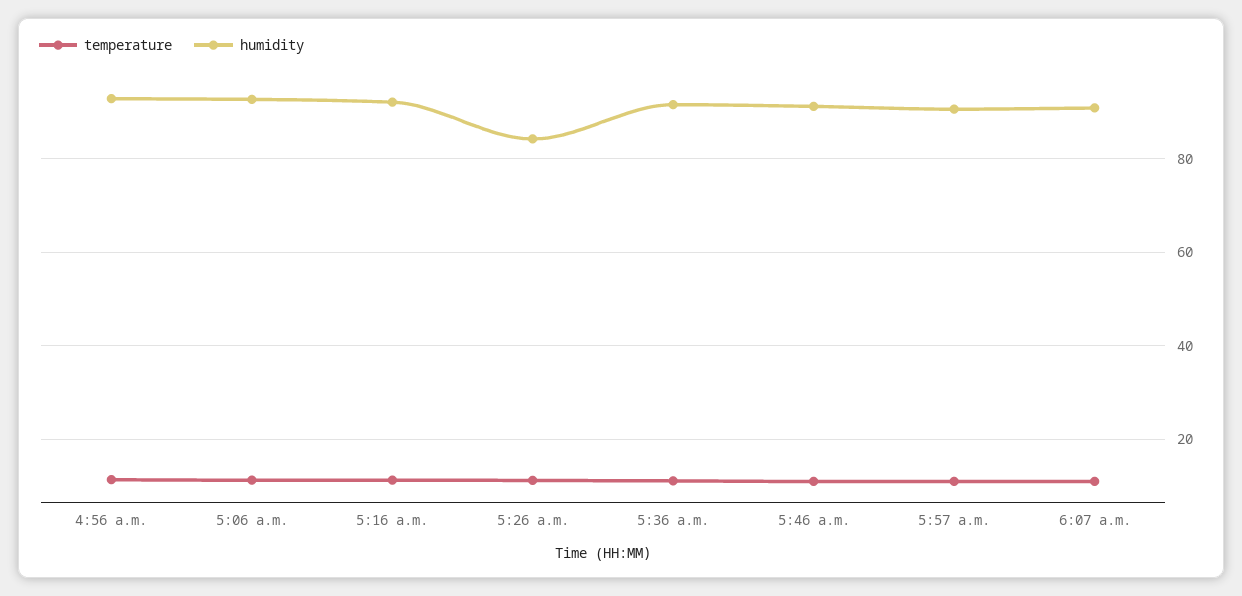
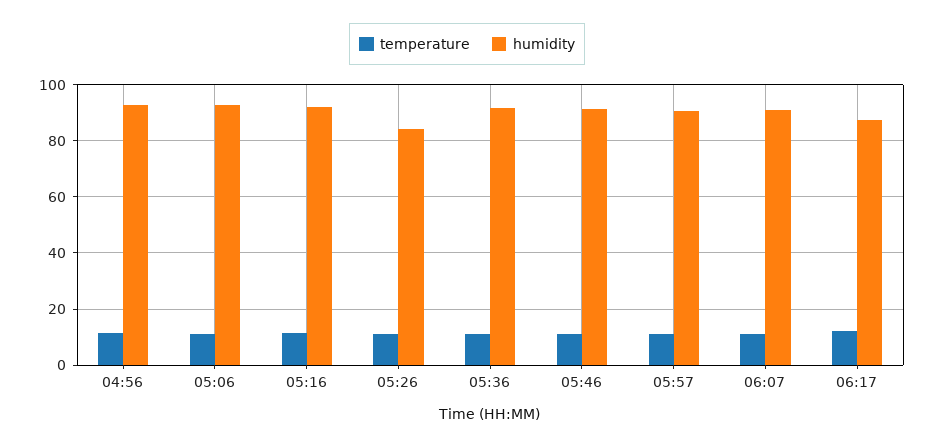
temperature, 06:17: none -> 12.5
humidity, 06:17: none -> 87.5

